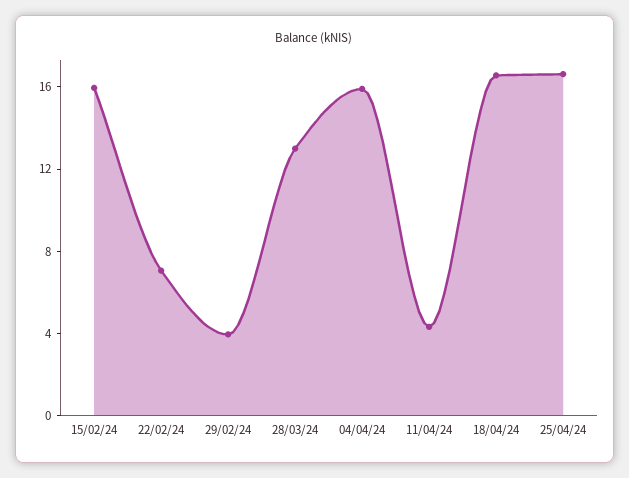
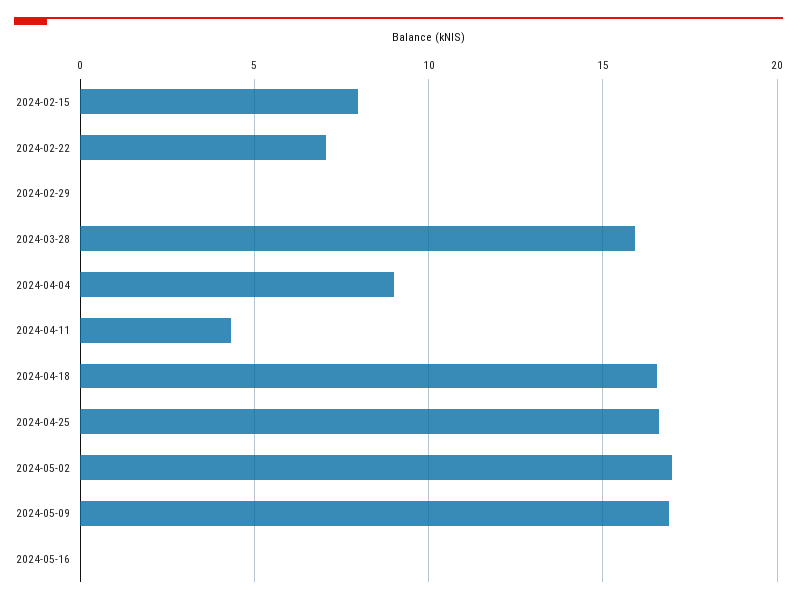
15/02/24: 16 -> 8
29/02/24: 4 -> 0
28/03/24: 13 -> 16
04/04/24: 16 -> 9
2024-05-02: none -> 17
2024-05-09: none -> 17
2024-05-16: none -> 0

